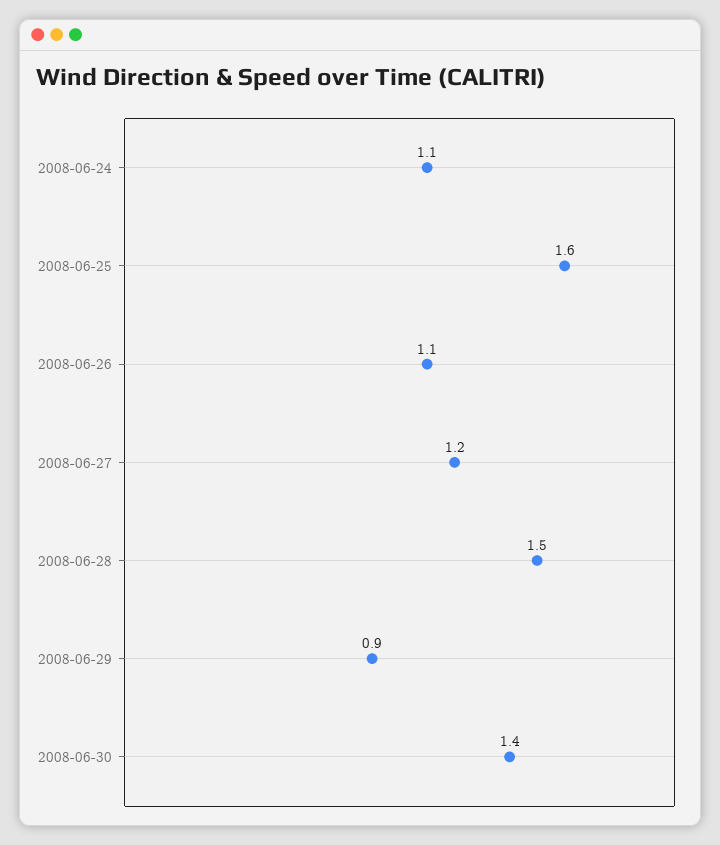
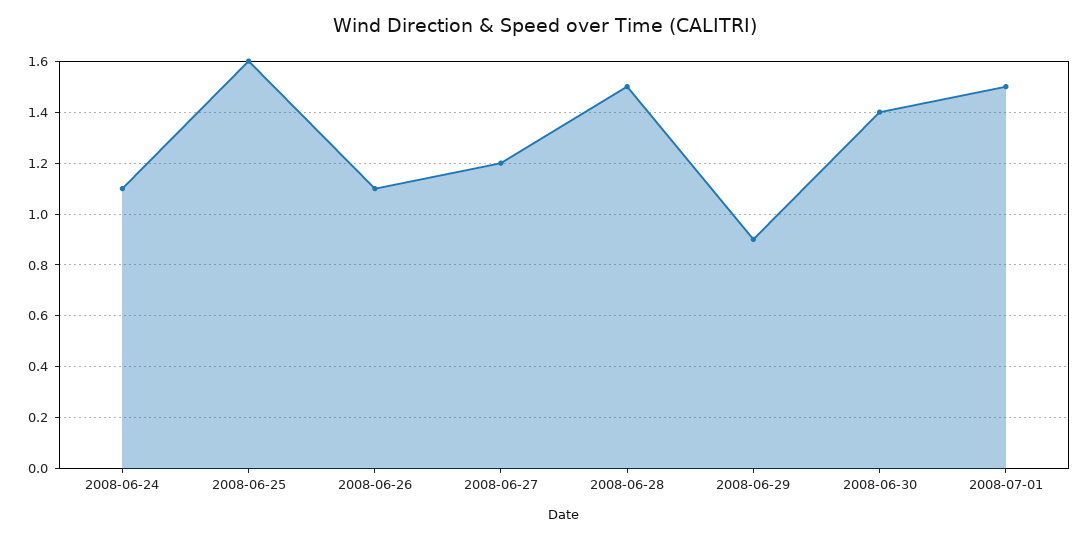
2008-07-01: none -> 1.5

